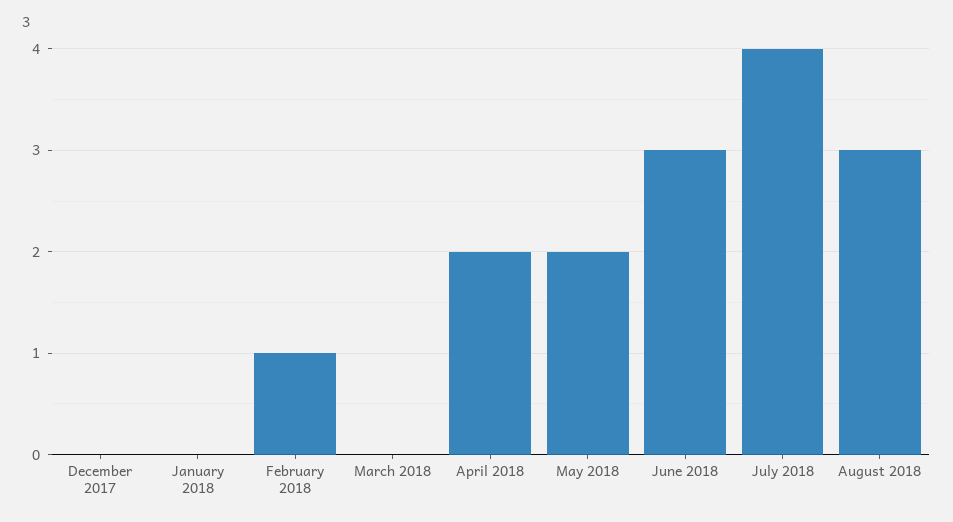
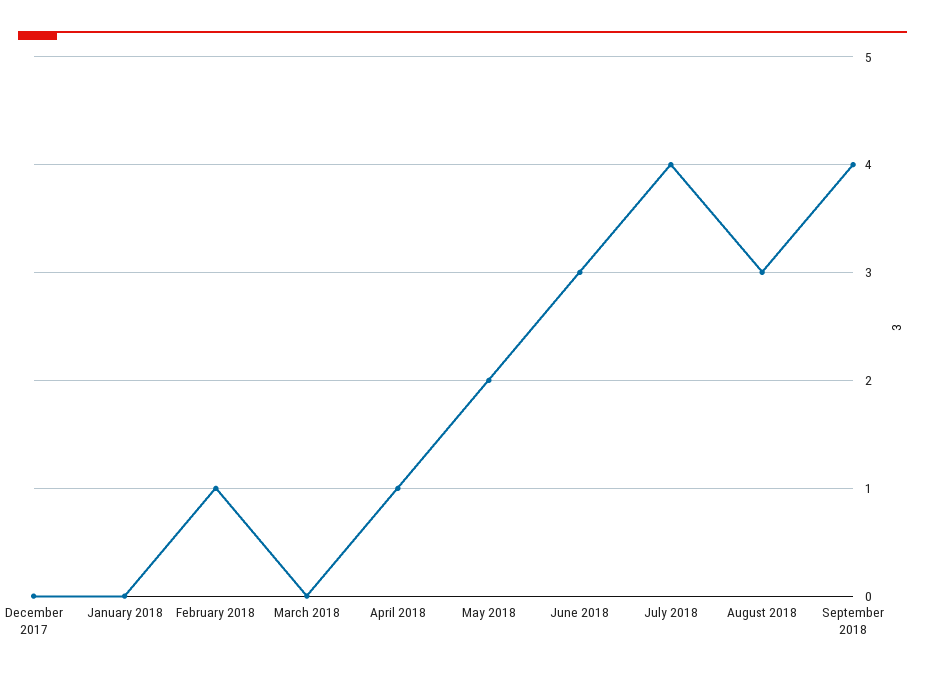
April 2018: 2 -> 1
September 2018: none -> 4

